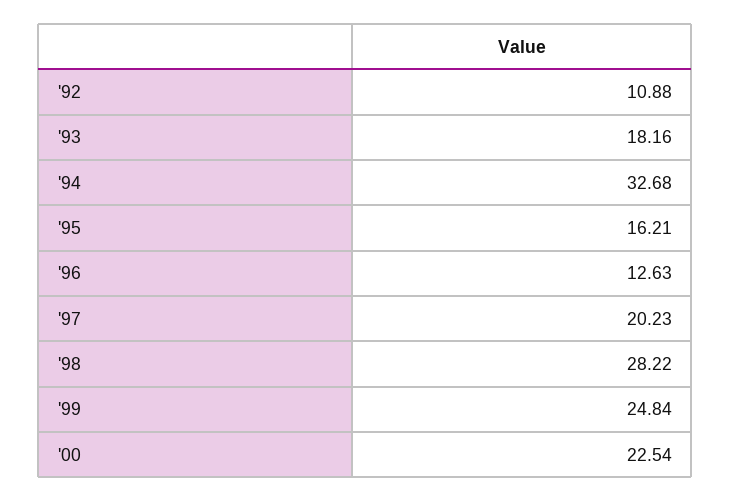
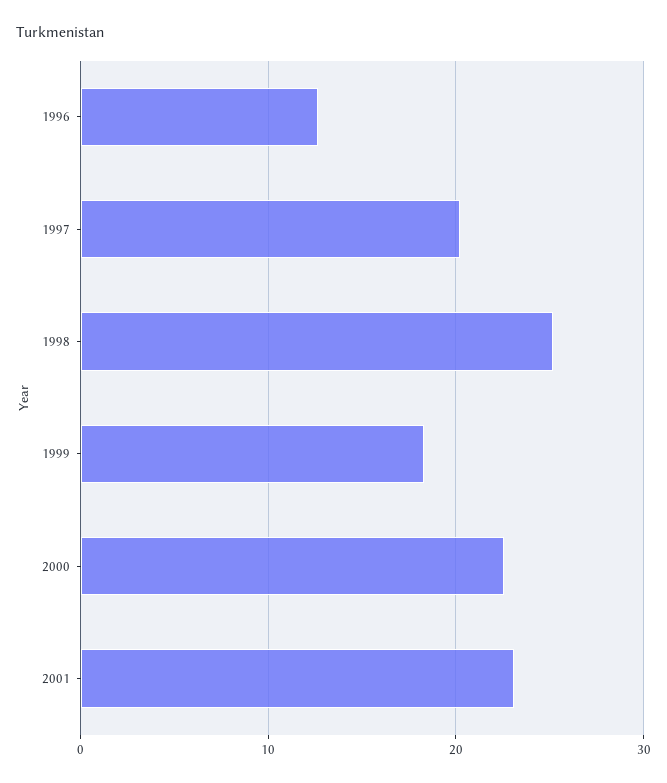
'92: 10.88 -> none
'93: 18.16 -> none
'94: 32.68 -> none
'95: 16.21 -> none
'98: 28.22 -> 25
'99: 24.84 -> 18
2001: none -> 23

